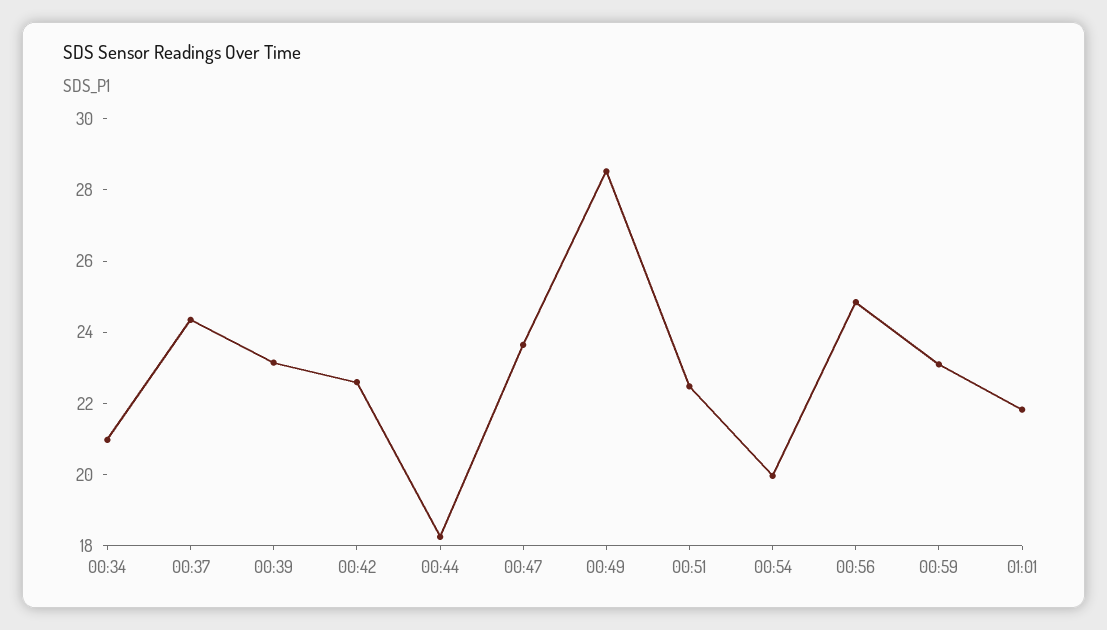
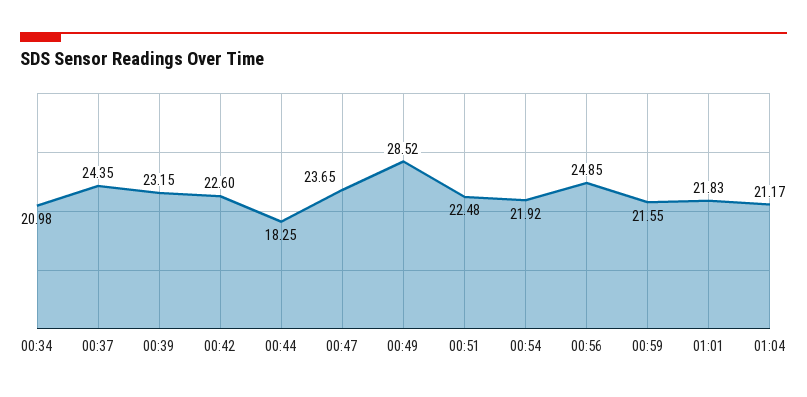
00:54: 20 -> 21.92
00:59: 23 -> 21.55
01:04: none -> 21.17

